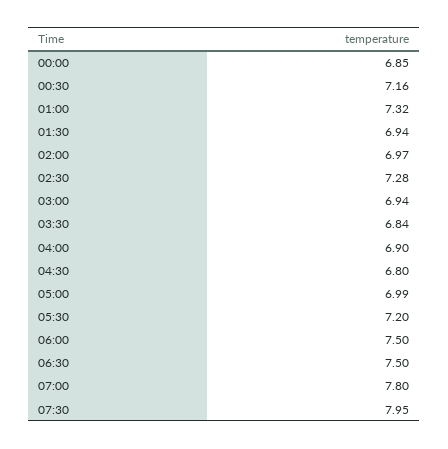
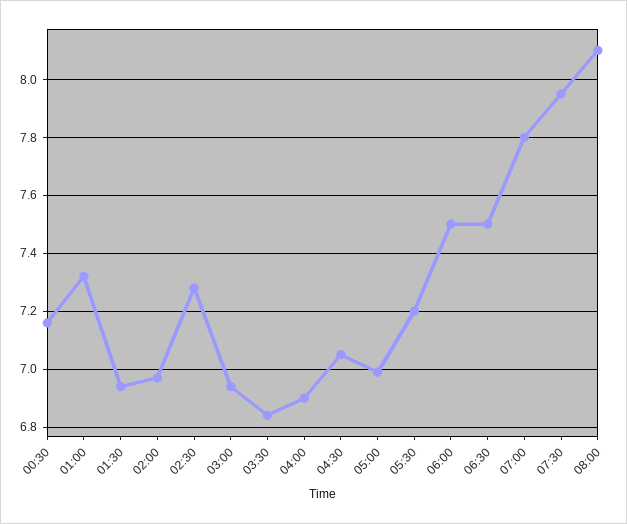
00:00: 6.85 -> none
04:30: 6.8 -> 7.05
08:00: none -> 8.1

